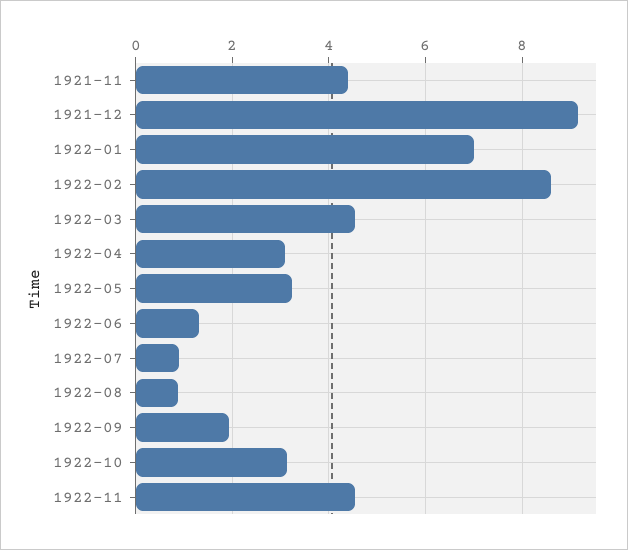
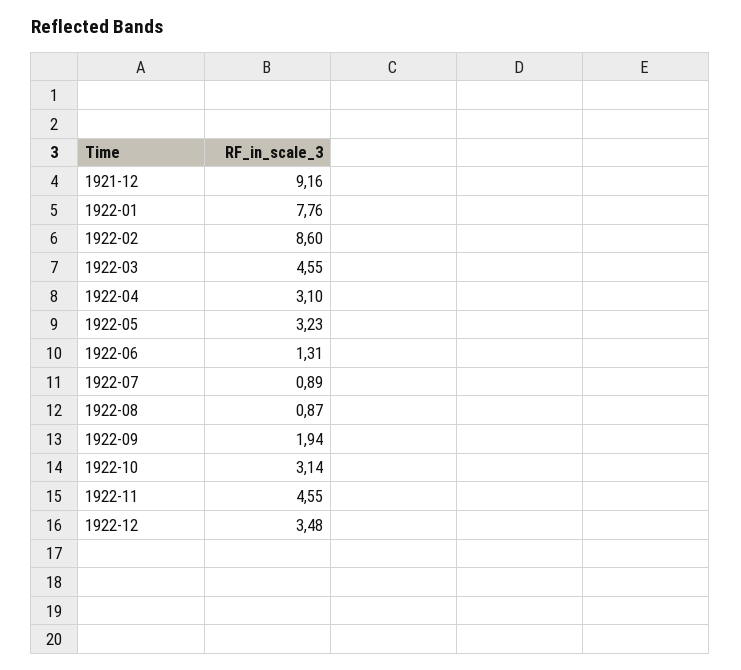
1921-11: 4.4 -> none
1922-01: 7 -> 7.76
1922-12: none -> 3.48

